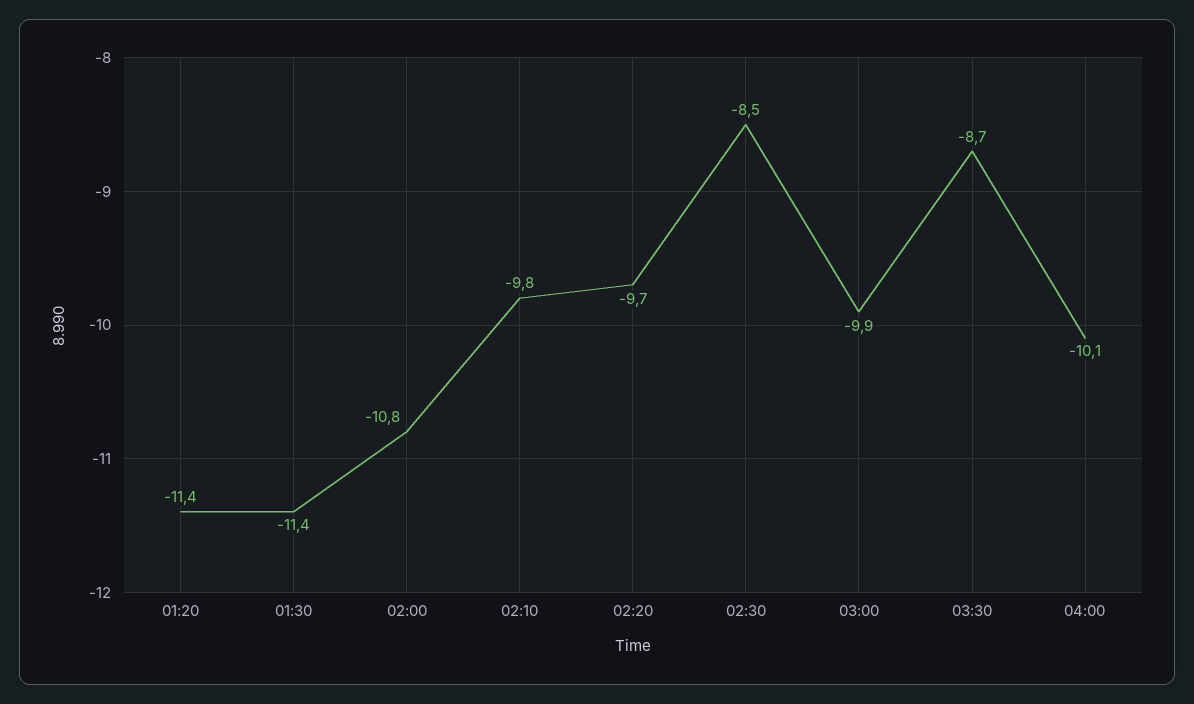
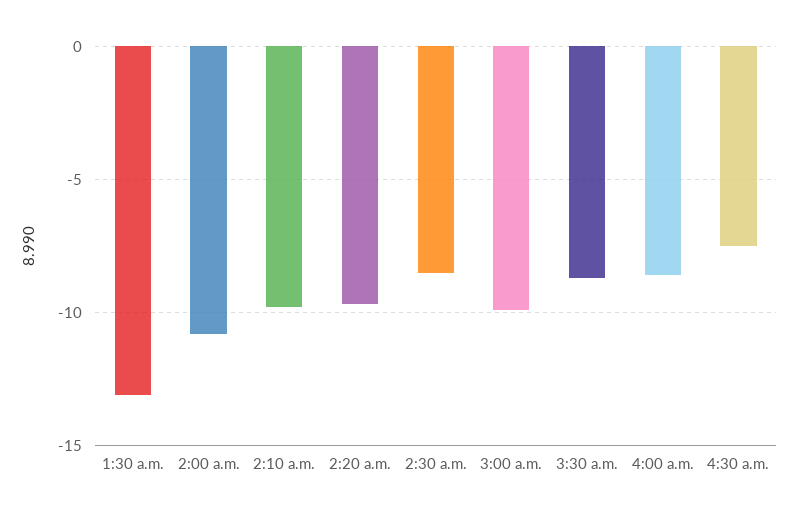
01:20: -11.4 -> none
01:30: -11.4 -> -13
04:00: -10.1 -> -8.5
4:30 a.m.: none -> -7.5

